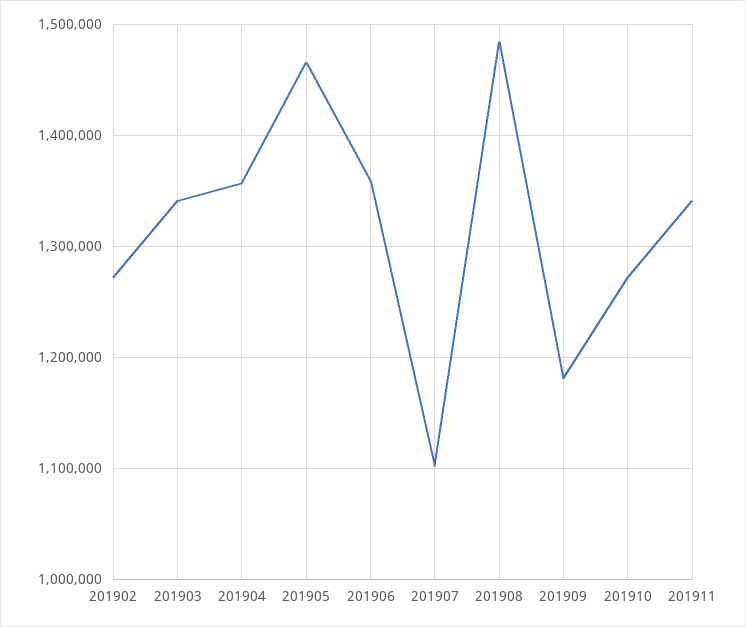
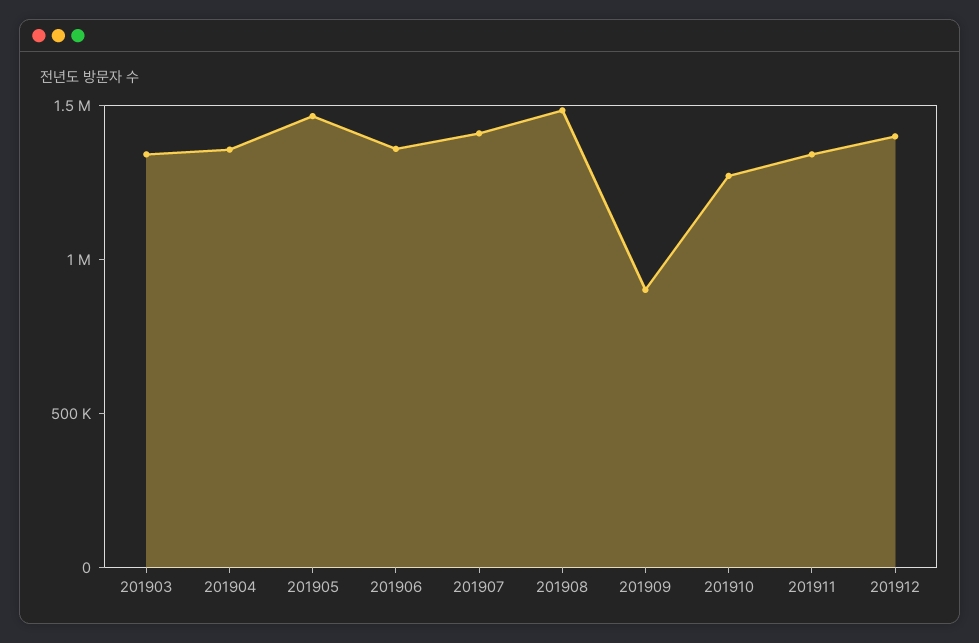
201902: 1270000 -> none
201907: 1100000 -> 1400000
201909: 1180000 -> 900000
201912: none -> 1400000

